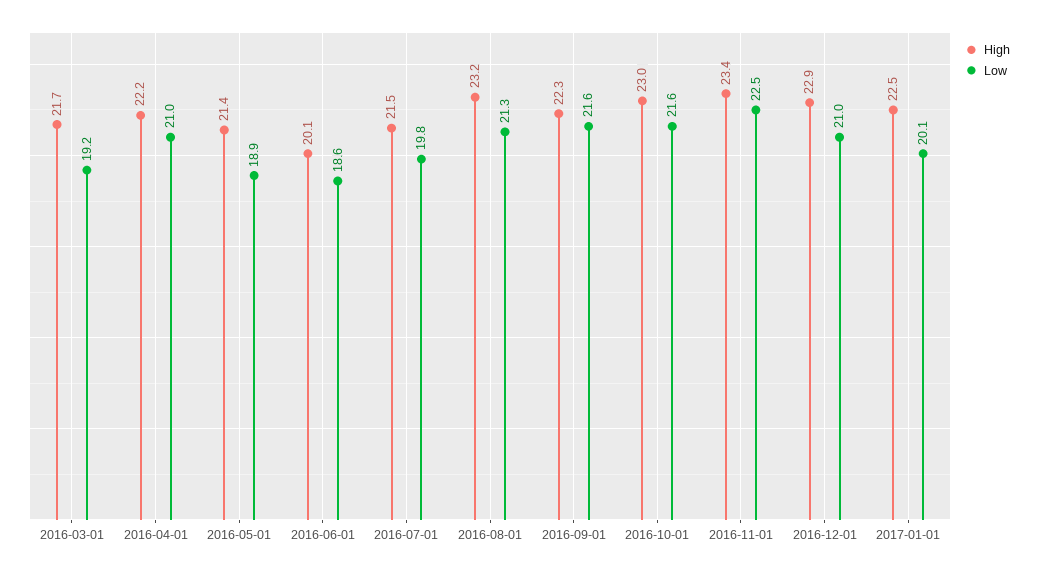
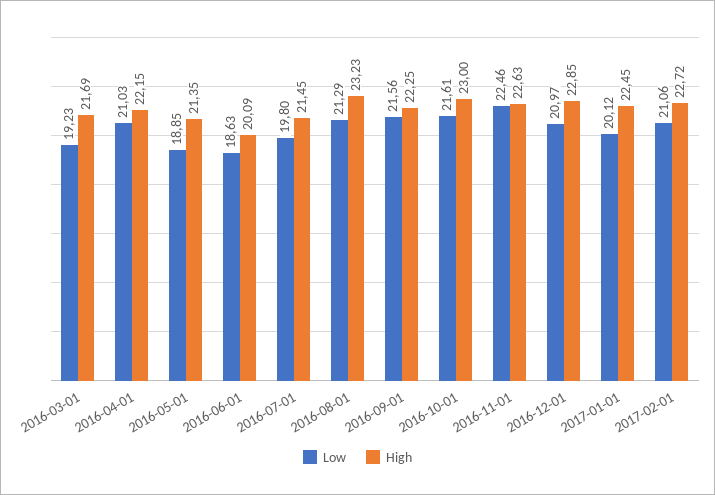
High, 2016-11-01: 23.4 -> 22.63
Low, 2017-02-01: none -> 21.06
High, 2017-02-01: none -> 22.72

